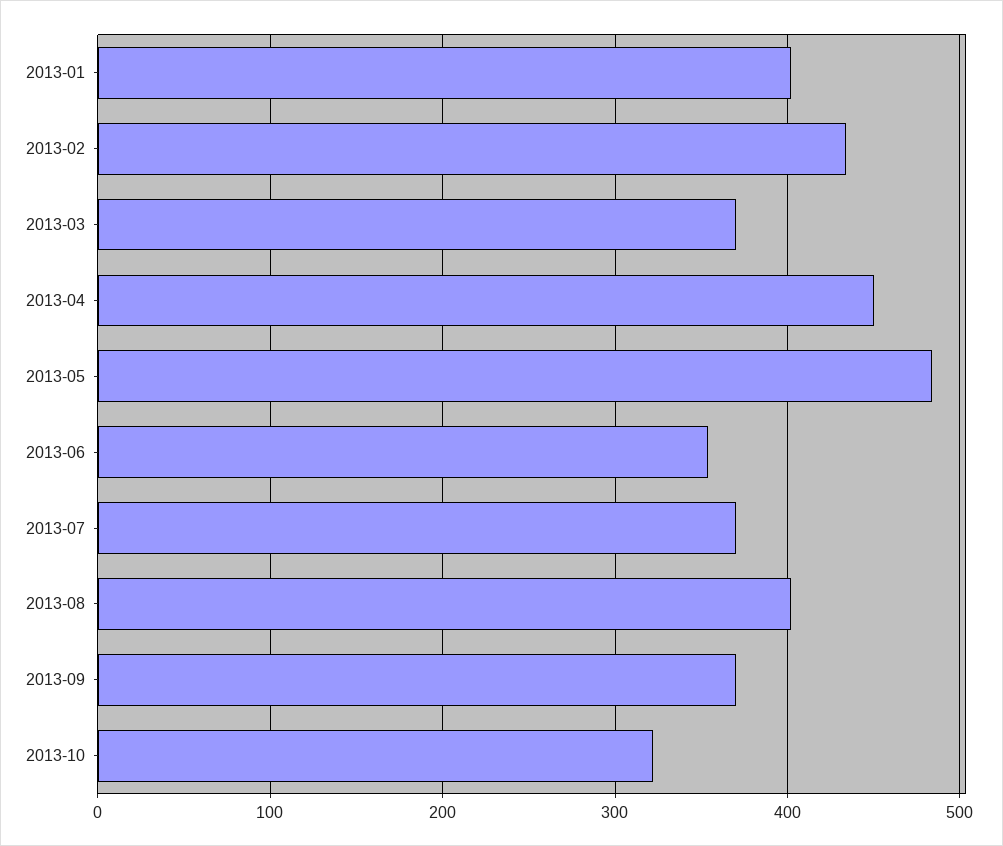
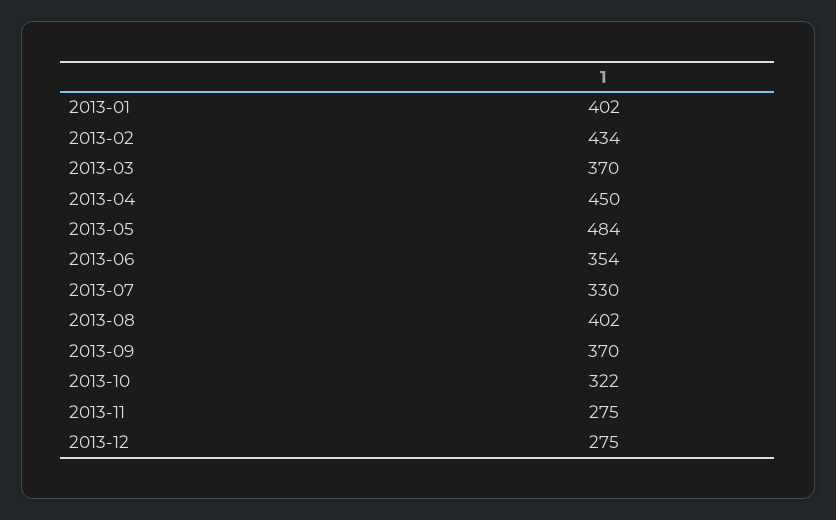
2013-07: 370 -> 330
2013-11: none -> 275
2013-12: none -> 275

